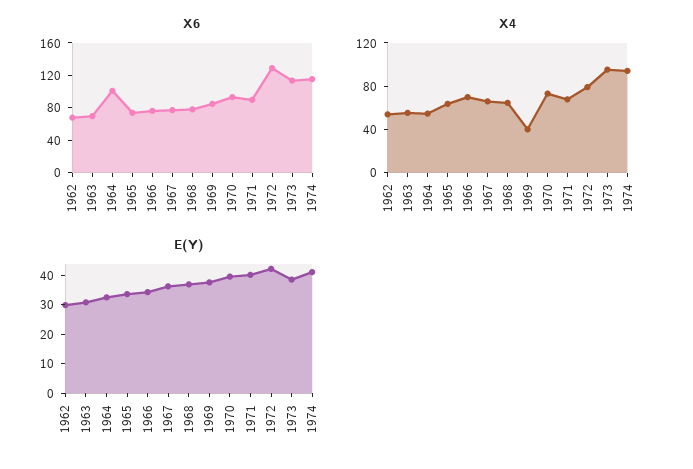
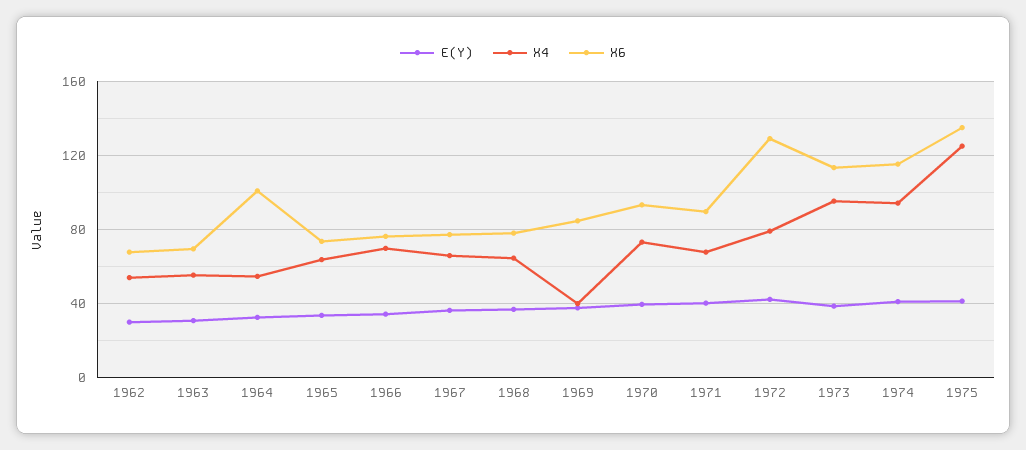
E(Y), 1975: none -> 40
X4, 1975: none -> 125
X6, 1975: none -> 135

